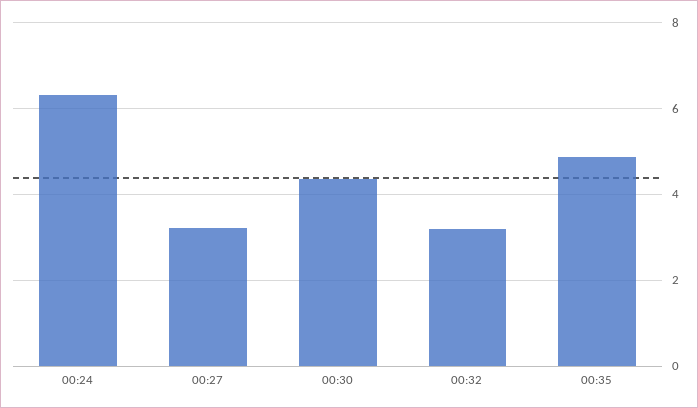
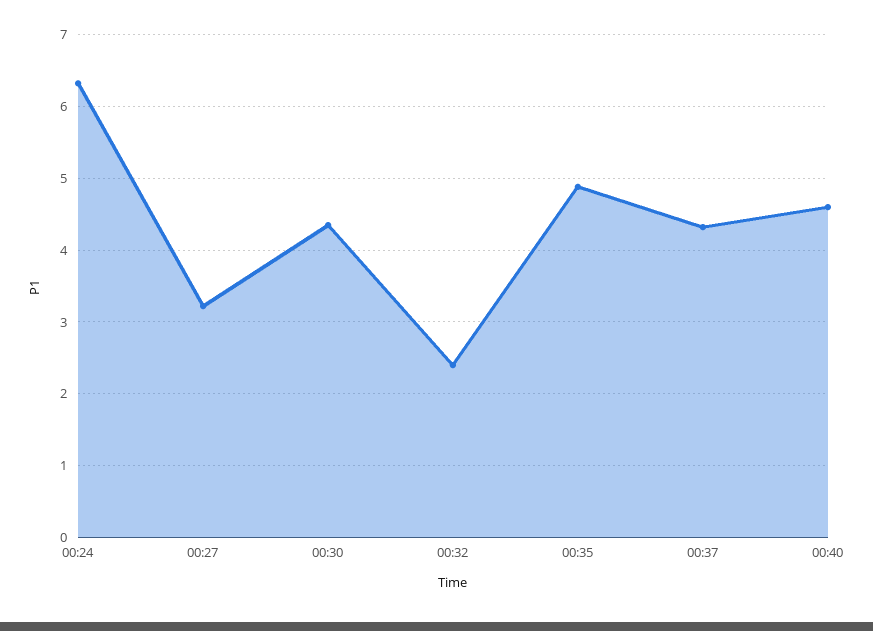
00:32: 3.2 -> 2.4
00:37: none -> 4.3
00:40: none -> 4.6

